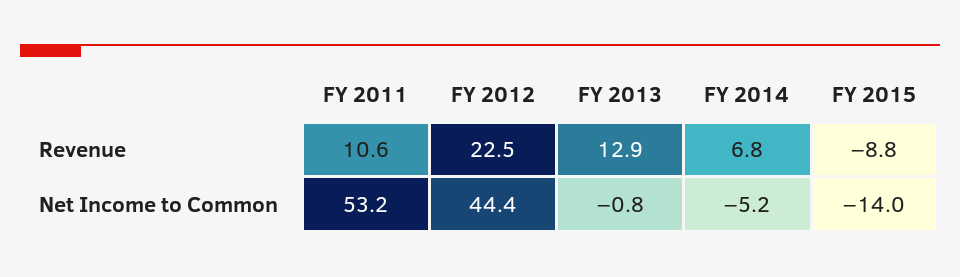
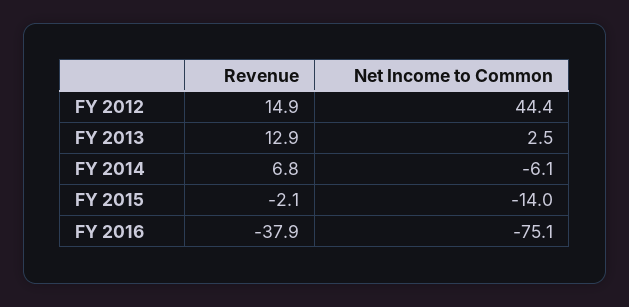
FY 2011, Revenue: 10.6 -> none
FY 2012, Revenue: 22.5 -> 14.9
FY 2015, Revenue: -8.8 -> -2.1
FY 2011, Net Income to Common: 53.2 -> none
FY 2013, Net Income to Common: -0.8 -> 2.5
FY 2014, Net Income to Common: -5.2 -> -6.1
FY 2016, Revenue: none -> -37.9
FY 2016, Net Income to Common: none -> -75.1

